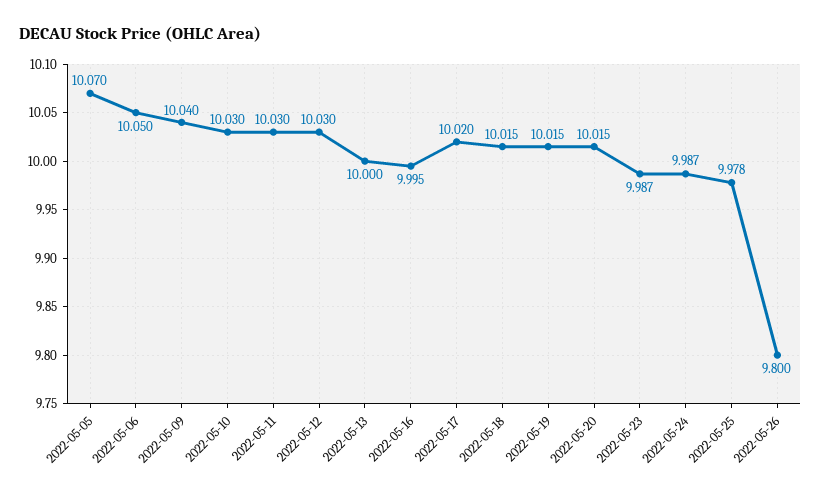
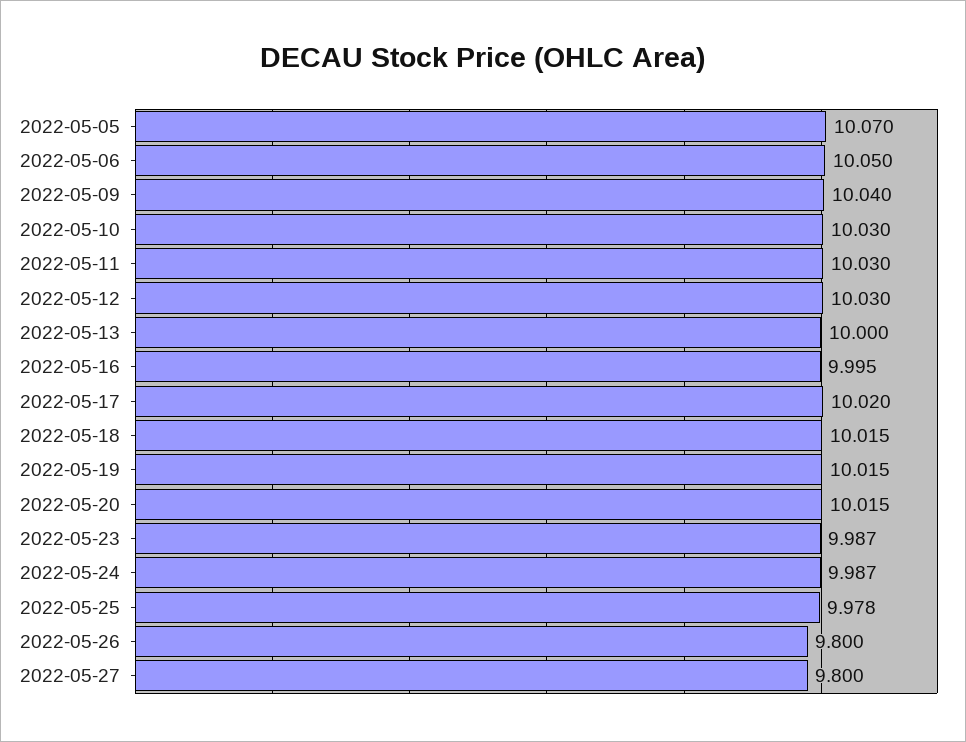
2022-05-27: none -> 9.8

